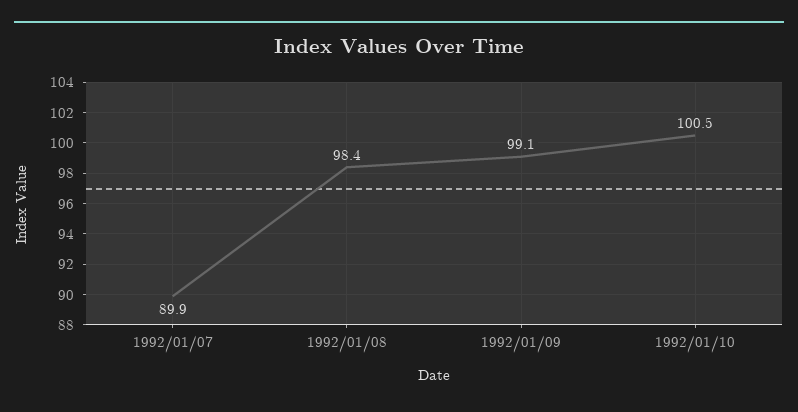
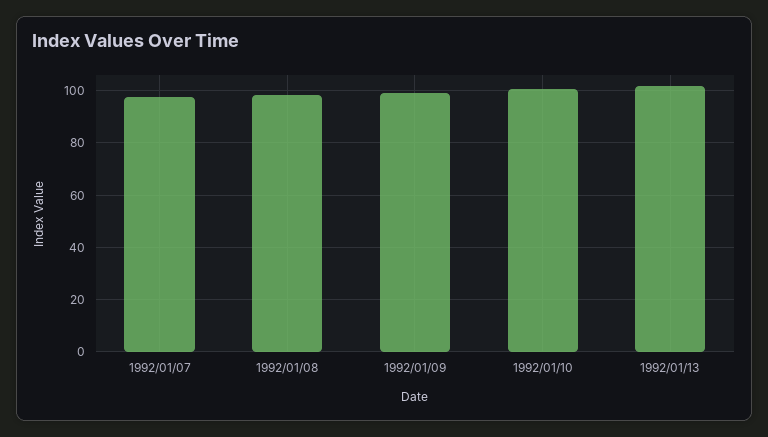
1992/01/07: 89.9 -> 97.5
1992/01/13: none -> 102.5

